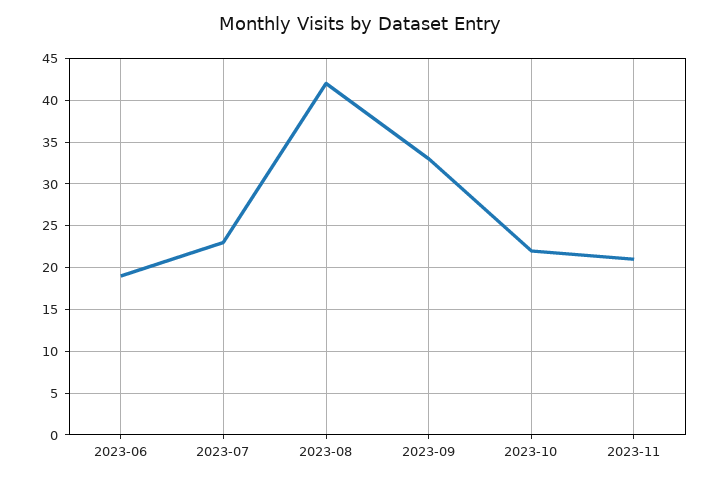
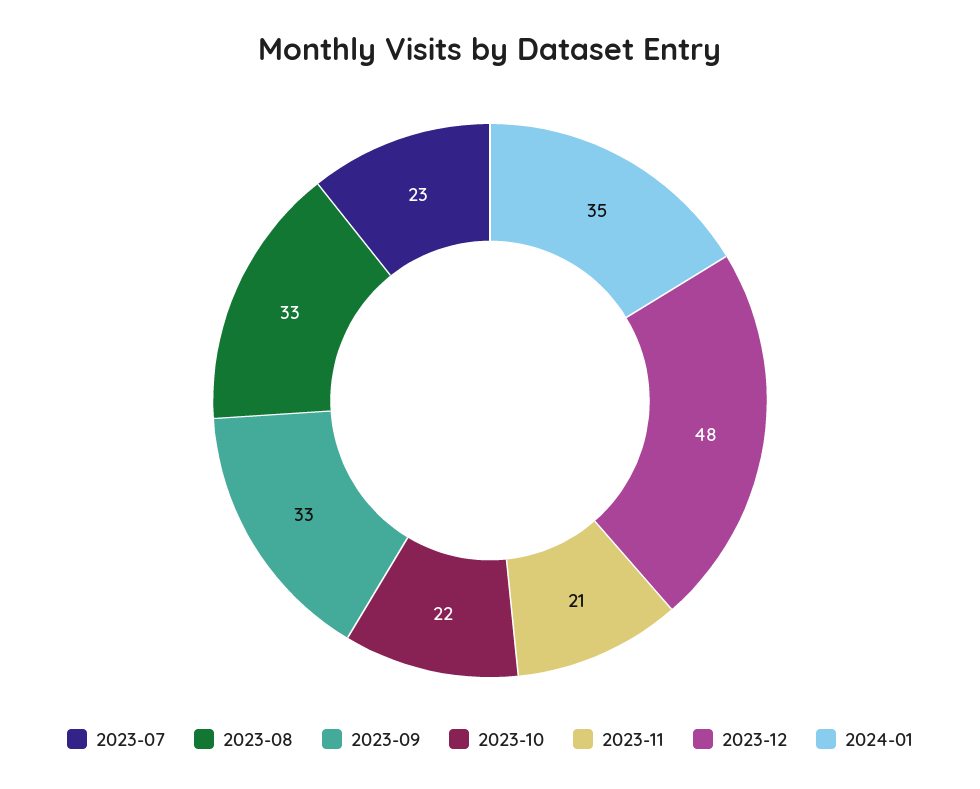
2023-06: 19 -> none
2023-08: 42 -> 33
2023-12: none -> 48
2024-01: none -> 35

